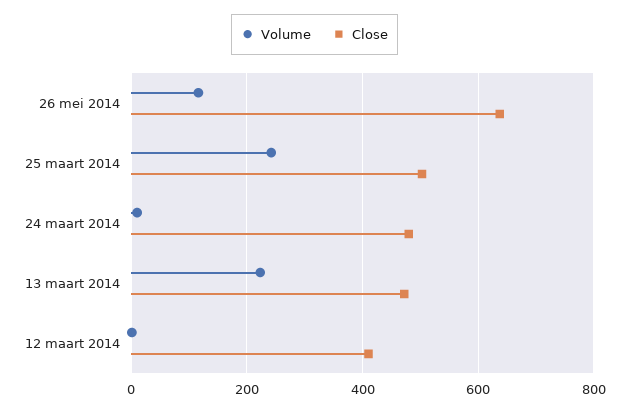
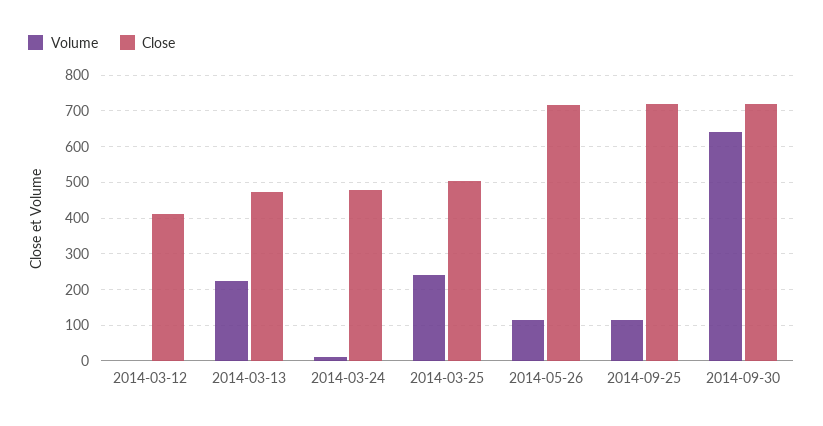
Close, 26 mei 2014: 640 -> 720
Volume, 2014-09-25: none -> 120
Close, 2014-09-25: none -> 720
Volume, 2014-09-30: none -> 640
Close, 2014-09-30: none -> 720

